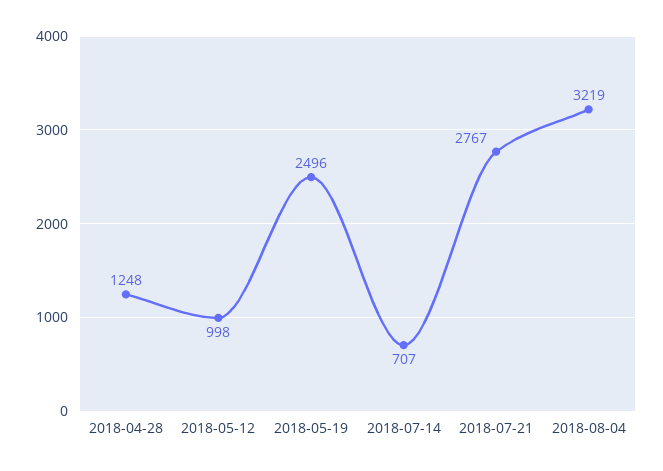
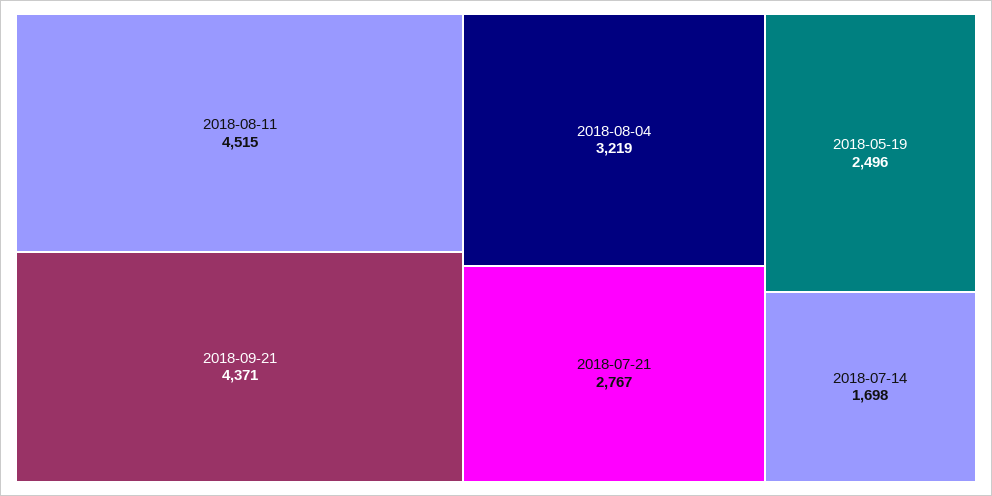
2018-04-28: 1248 -> none
2018-05-12: 998 -> none
2018-07-14: 707 -> 1698
2018-08-11: none -> 4515
2018-09-21: none -> 4371

